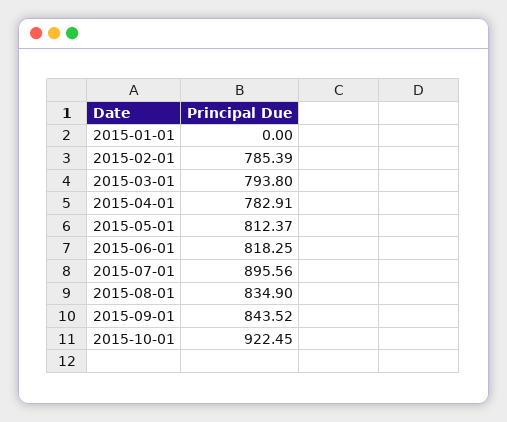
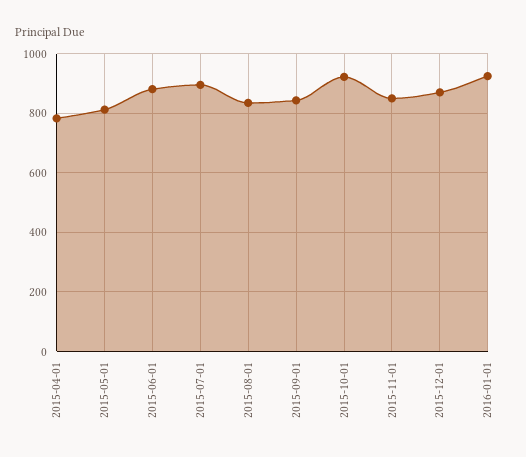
2015-01-01: 0 -> none
2015-02-01: 785.39 -> none
2015-03-01: 793.8 -> none
2015-06-01: 818.25 -> 875
2015-11-01: none -> 850
2015-12-01: none -> 875
2016-01-01: none -> 925

